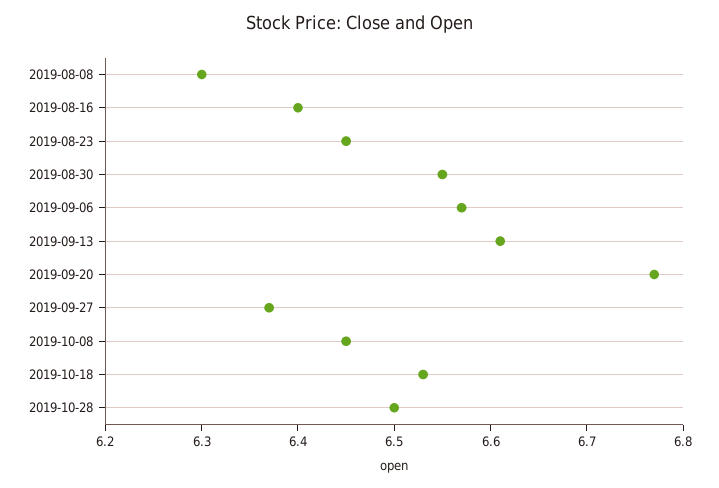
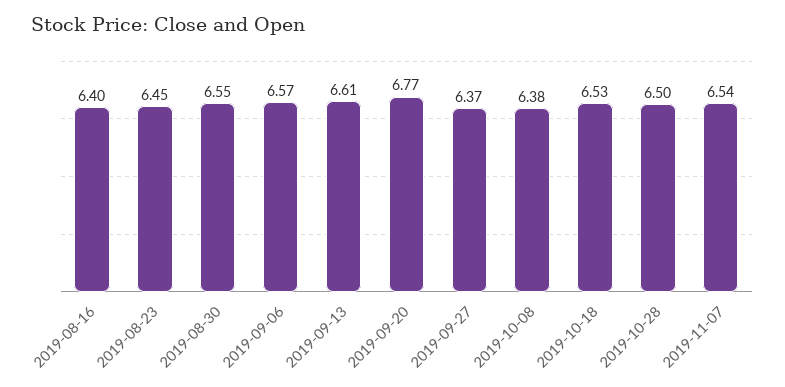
2019-08-08: 6.3 -> none
2019-10-08: 6.45 -> 6.38
2019-11-07: none -> 6.54

